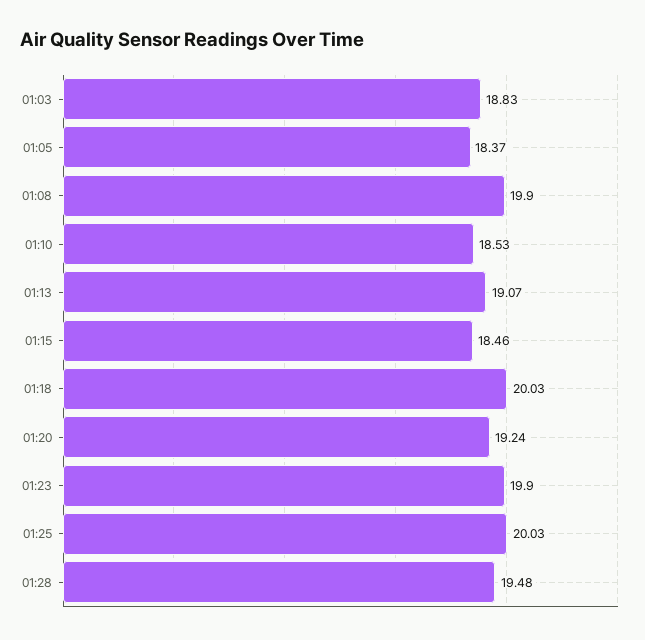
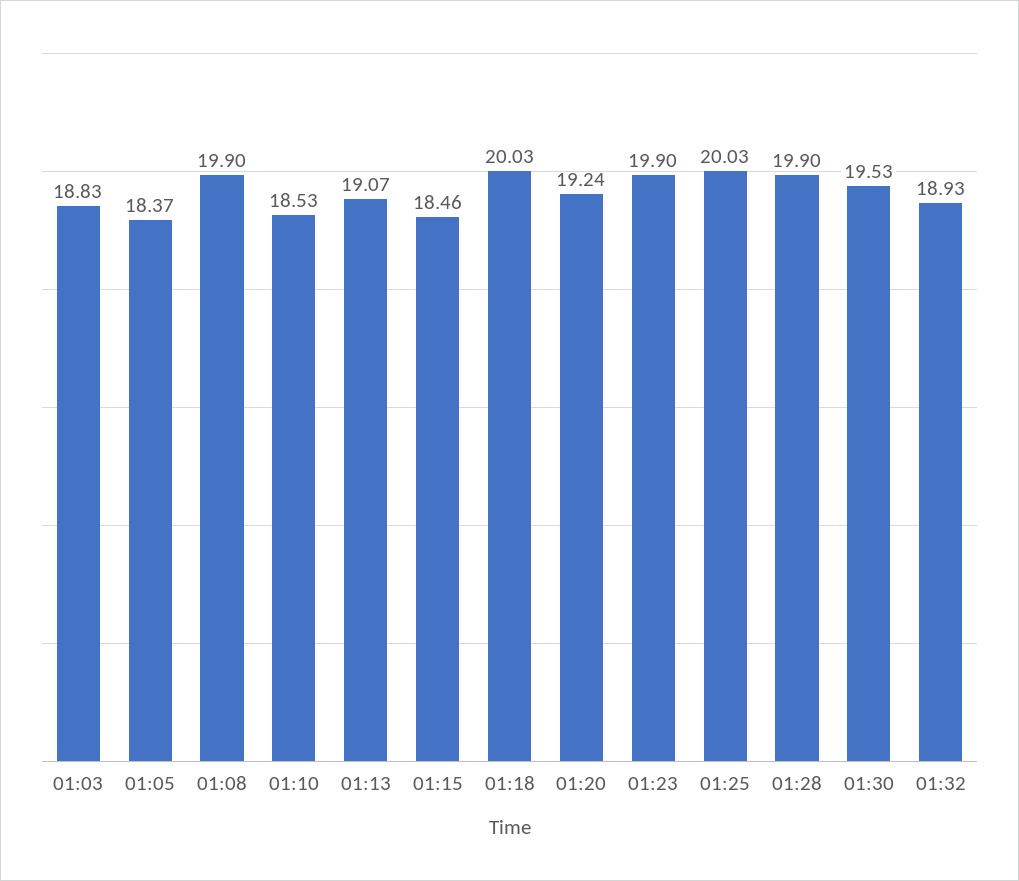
01:28: 19.48 -> 19.9
01:30: none -> 19.53
01:32: none -> 18.93

